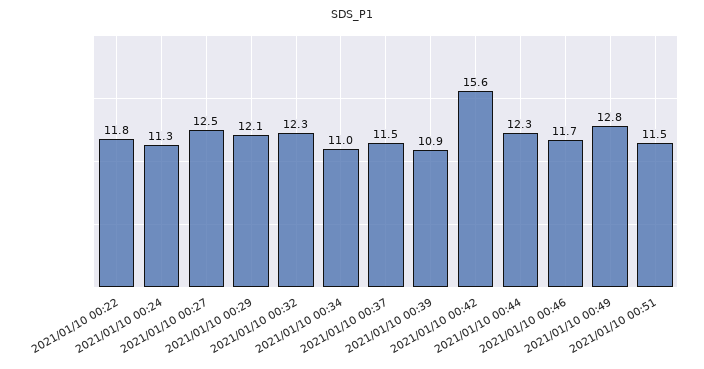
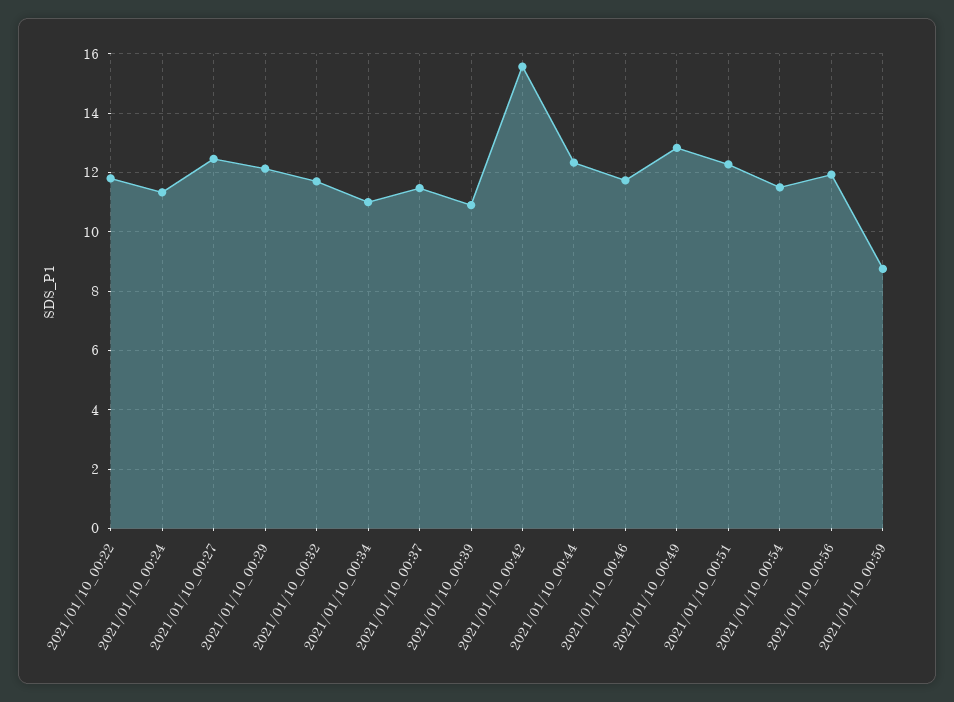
2021/01/10 00:32: 12.3 -> 11.75
2021/01/10 00:51: 11.5 -> 12.25
2021/01/10_00:54: none -> 11.5
2021/01/10_00:56: none -> 12
2021/01/10_00:59: none -> 8.75

